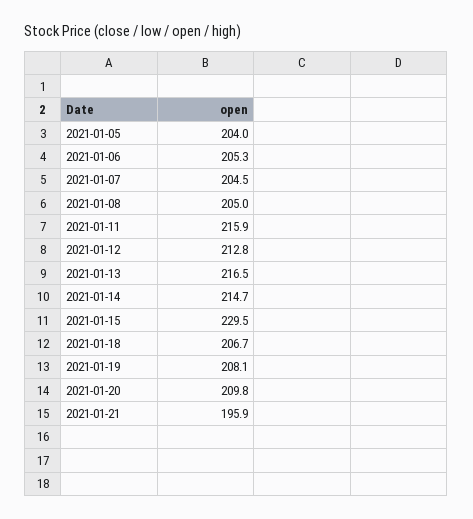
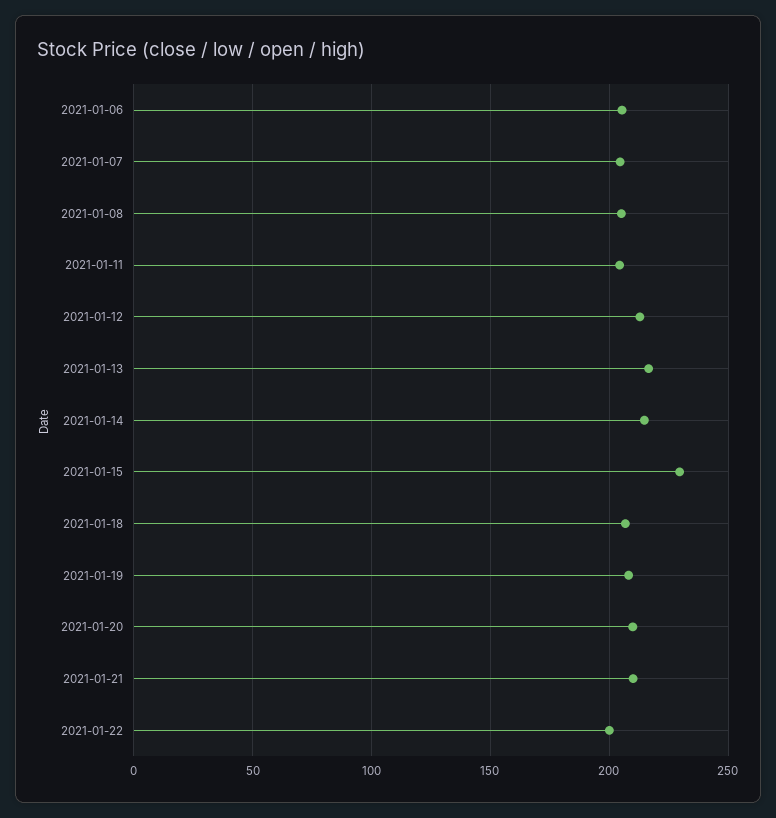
2021-01-05: 204 -> none
2021-01-11: 215.9 -> 205
2021-01-21: 195.9 -> 210
2021-01-22: none -> 200

